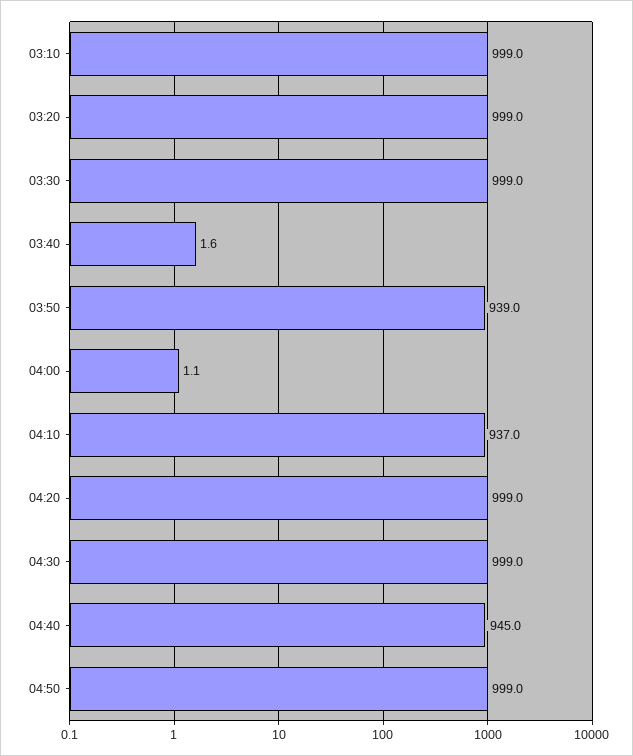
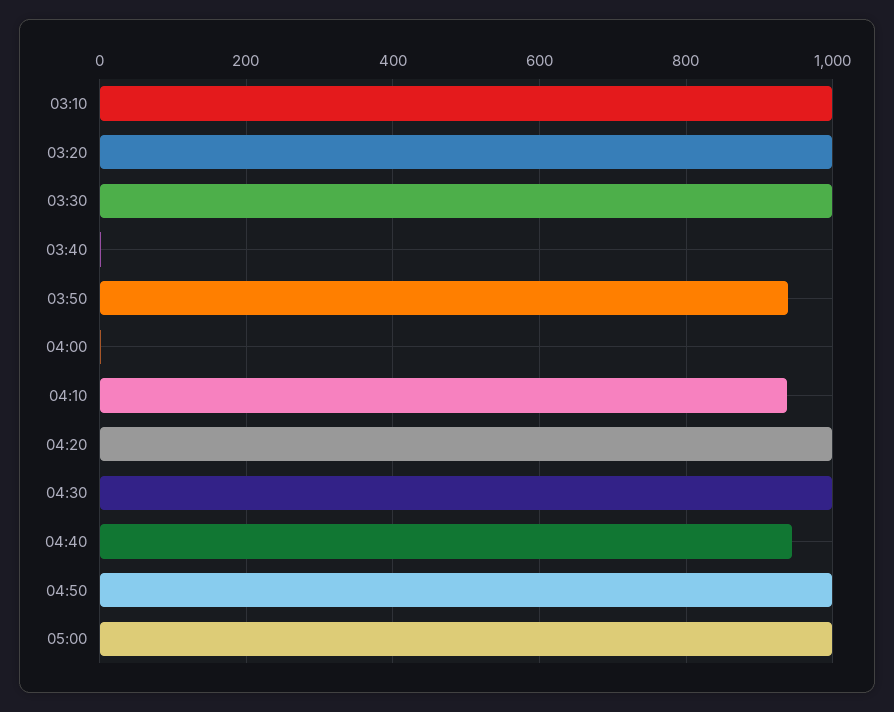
05:00: none -> 1000

